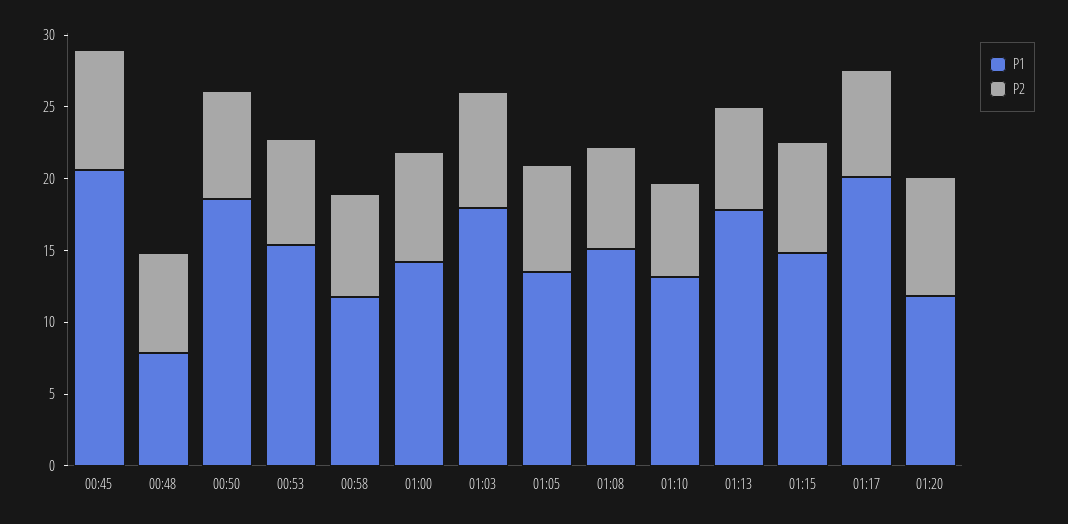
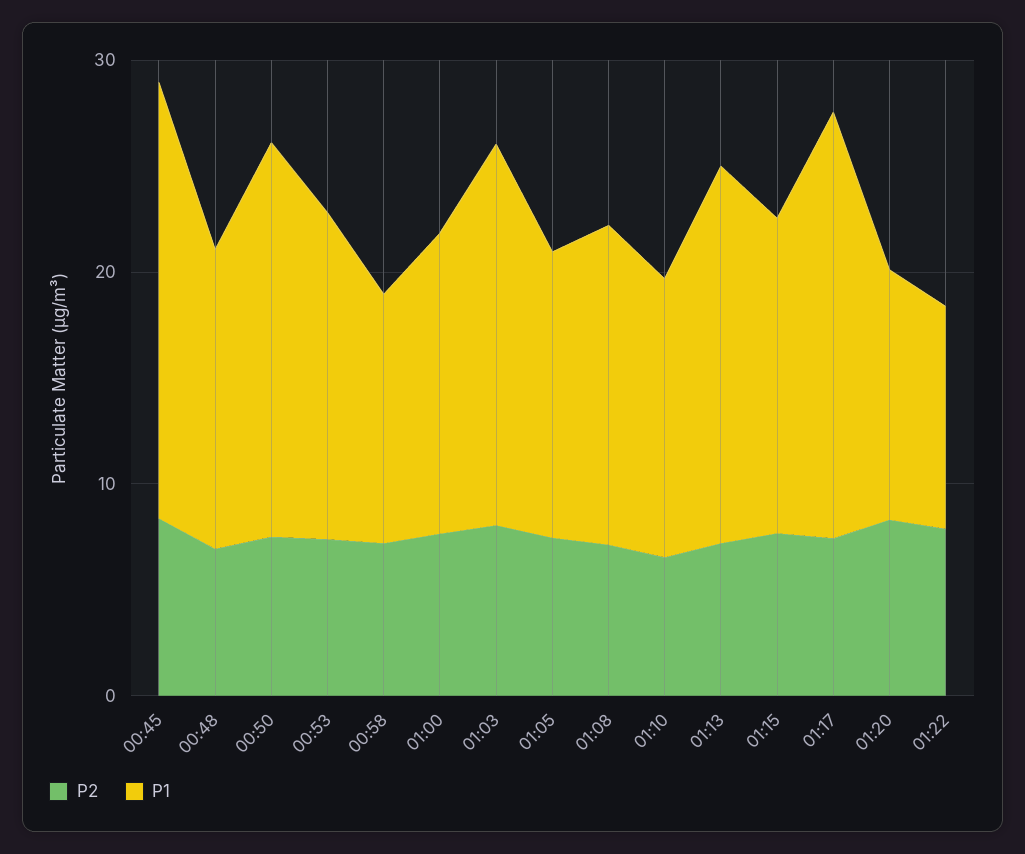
P1, 00:48: 8 -> 14
P2, 01:22: none -> 8
P1, 01:22: none -> 10

